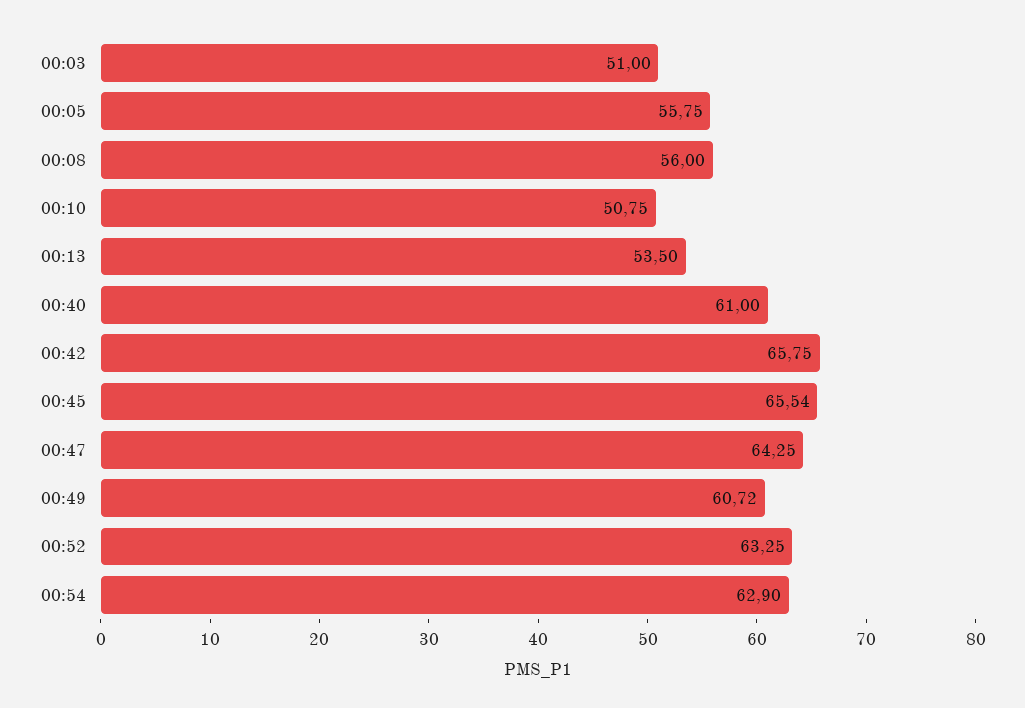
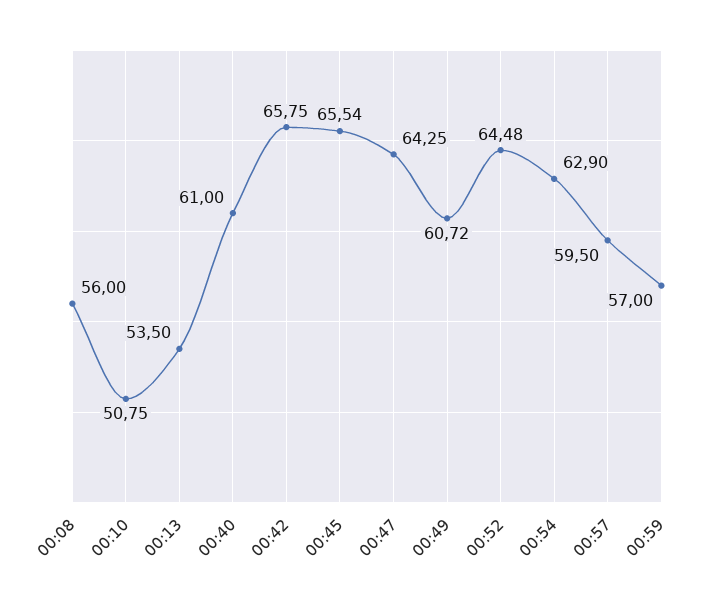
00:03: 51 -> none
00:05: 55.75 -> none
00:52: 63.25 -> 64.48
00:57: none -> 59.5
00:59: none -> 57

